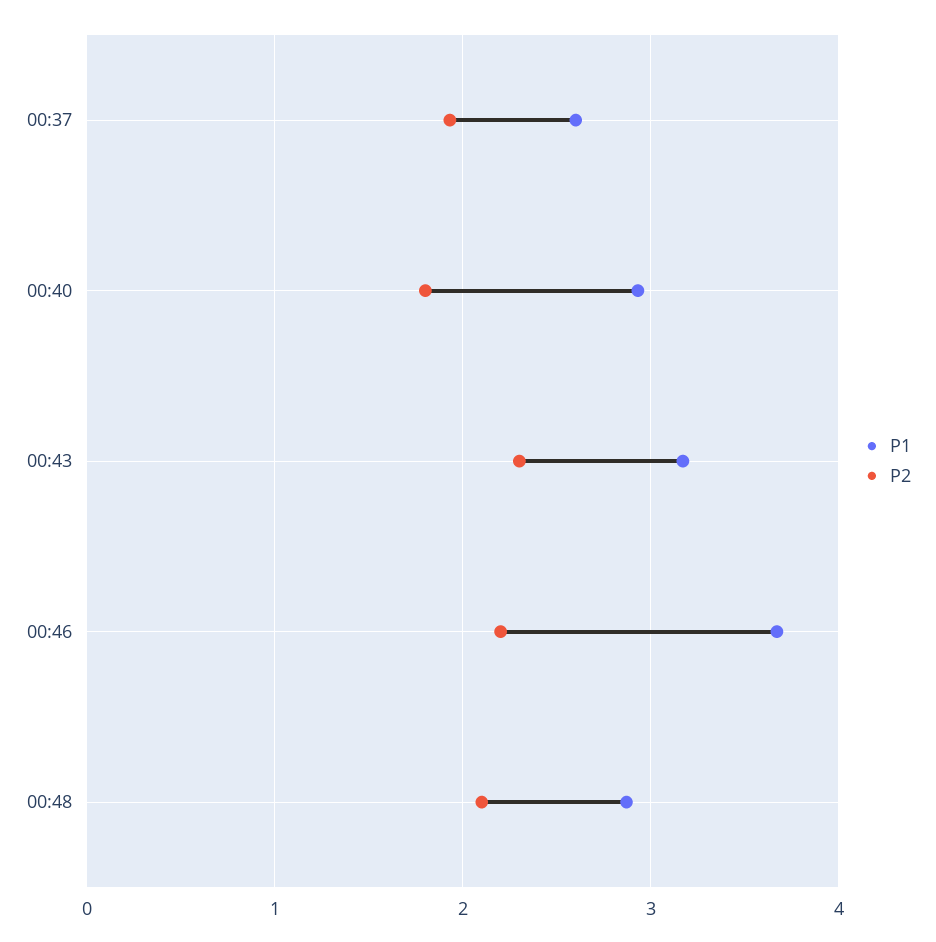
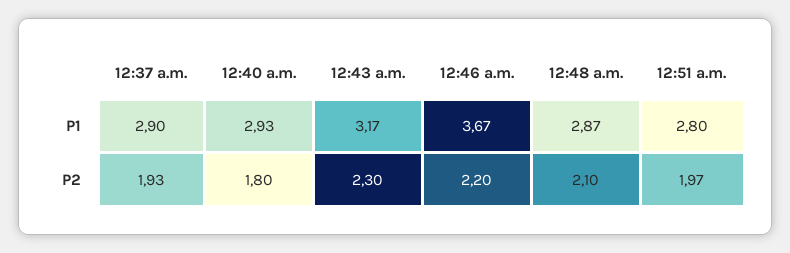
P1, 00:37: 2.6 -> 2.9
P1, 12:51 a.m.: none -> 2.8
P2, 12:51 a.m.: none -> 1.97

